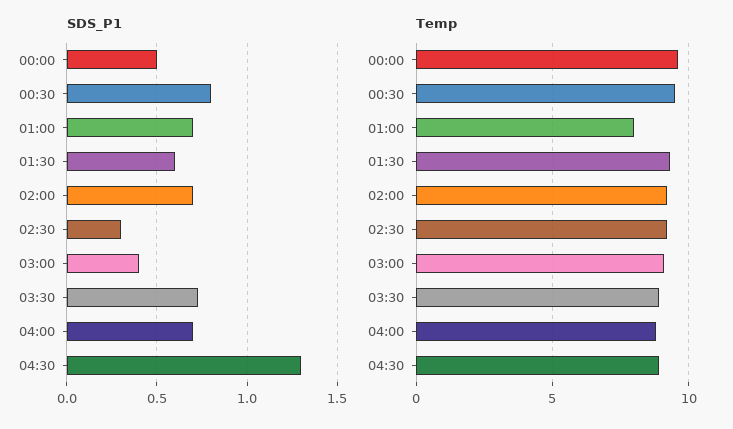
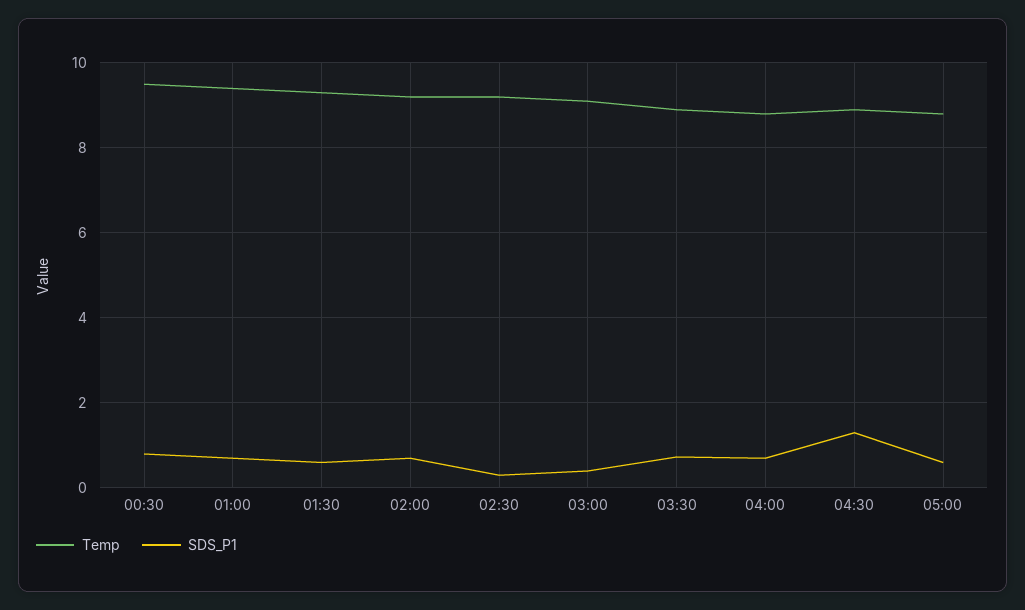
SDS_P1, 00:00: 0.5 -> none
Temp, 00:00: 9.5 -> none
Temp, 01:00: 8 -> 9.4
Temp, 05:00: none -> 8.8
SDS_P1, 05:00: none -> 0.6

